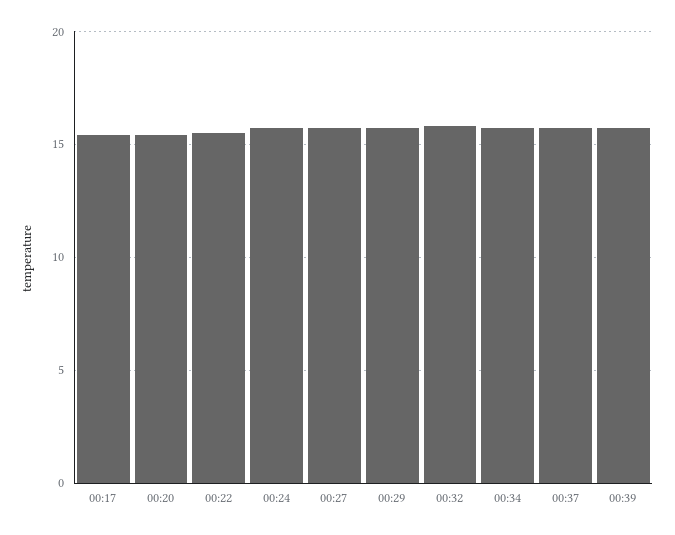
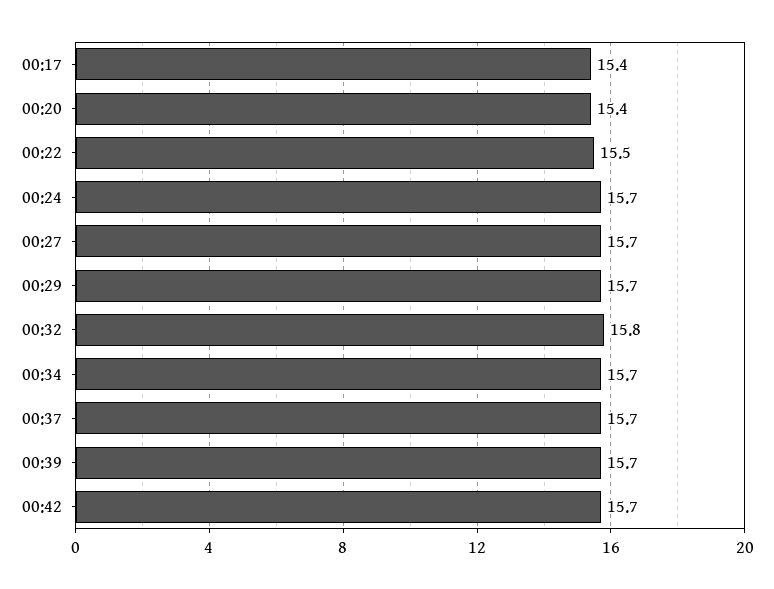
00:42: none -> 15.7

